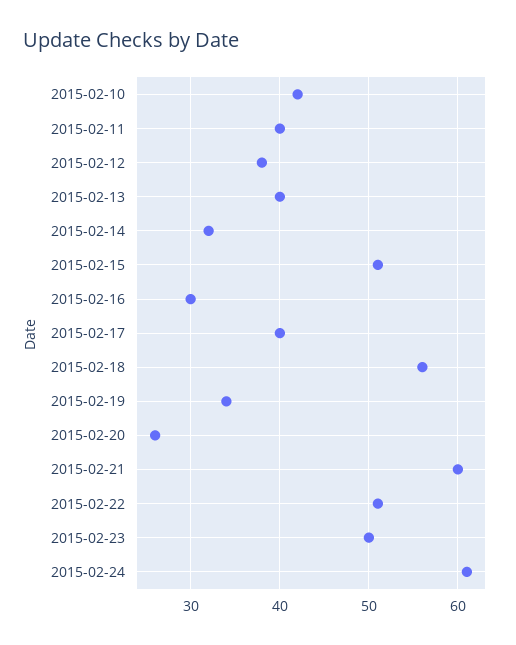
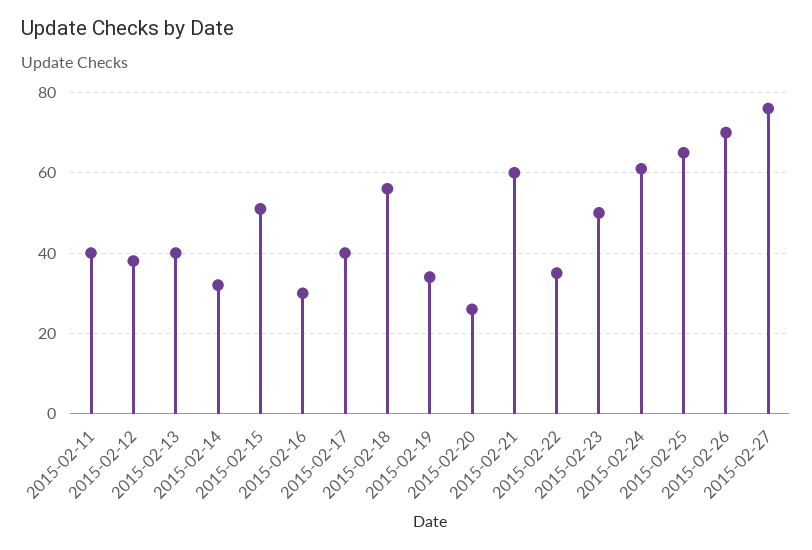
2015-02-10: 42 -> none
2015-02-22: 51 -> 35
2015-02-25: none -> 65
2015-02-26: none -> 70
2015-02-27: none -> 75

